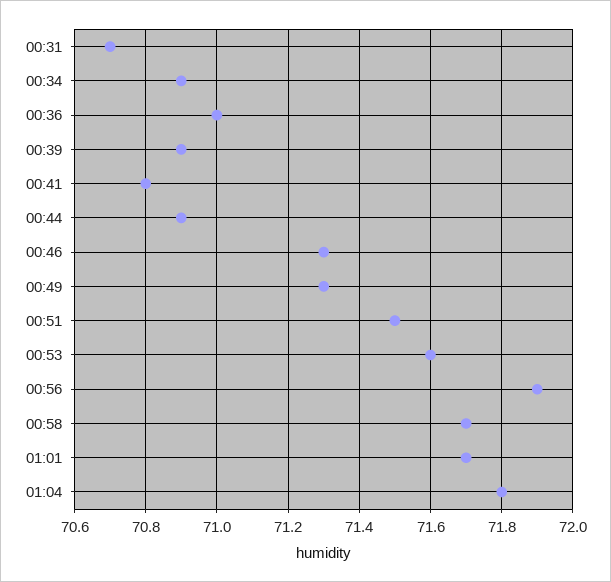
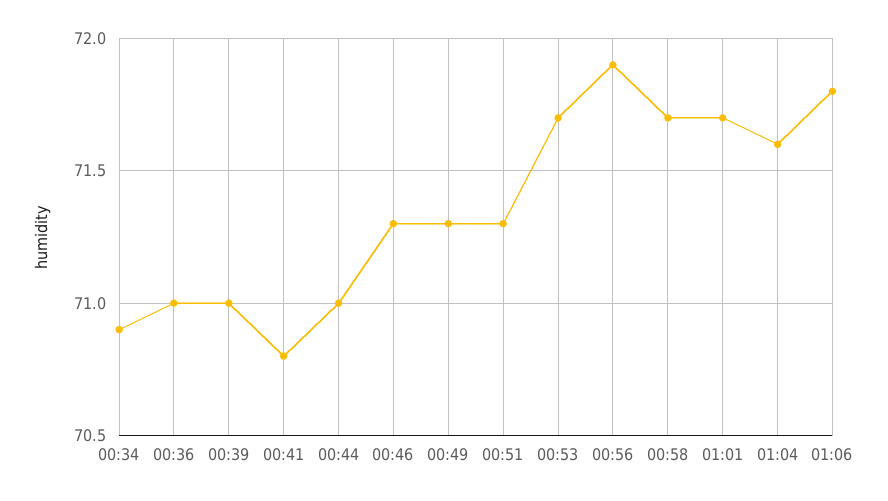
00:31: 70.7 -> none
00:39: 70.9 -> 71
00:44: 70.9 -> 71
00:51: 71.5 -> 71.3
00:53: 71.6 -> 71.7
01:04: 71.8 -> 71.6
01:06: none -> 71.8

